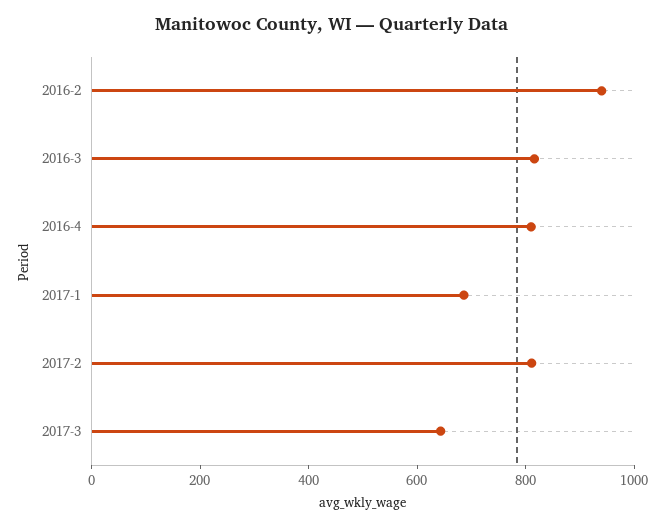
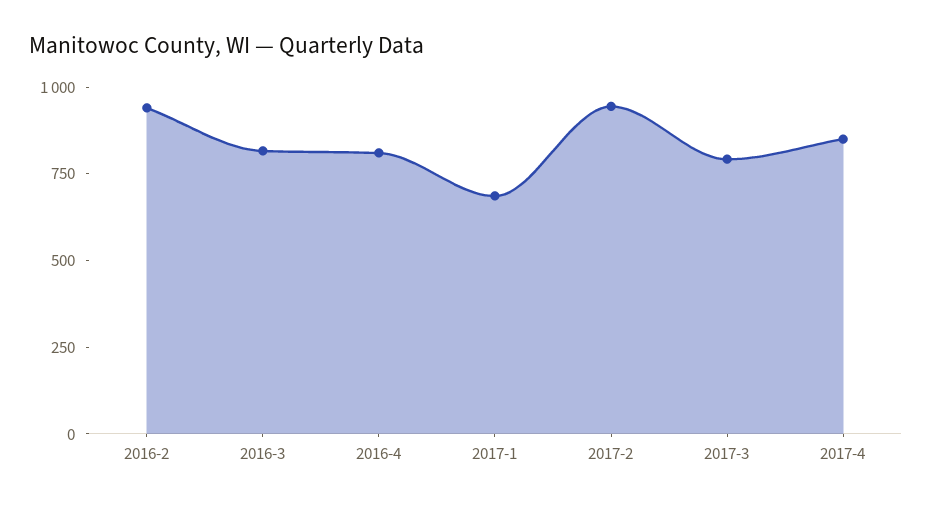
2017-2: 800 -> 950
2017-3: 650 -> 800
2017-4: none -> 850

